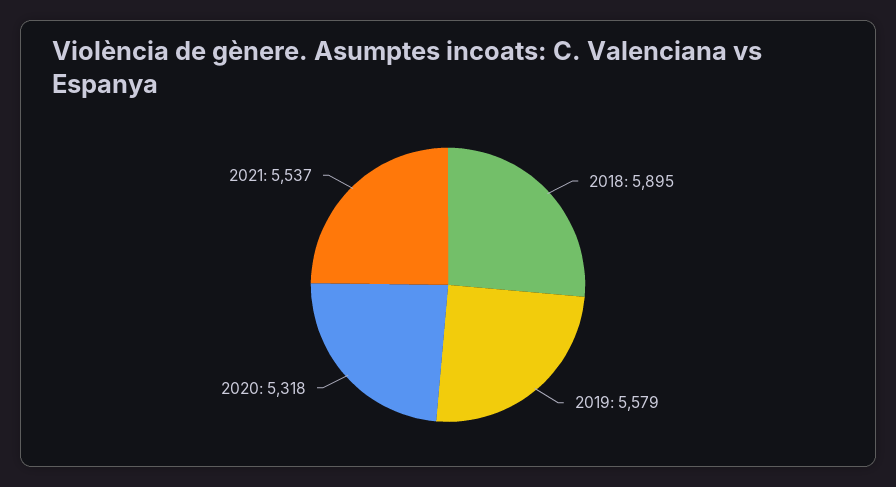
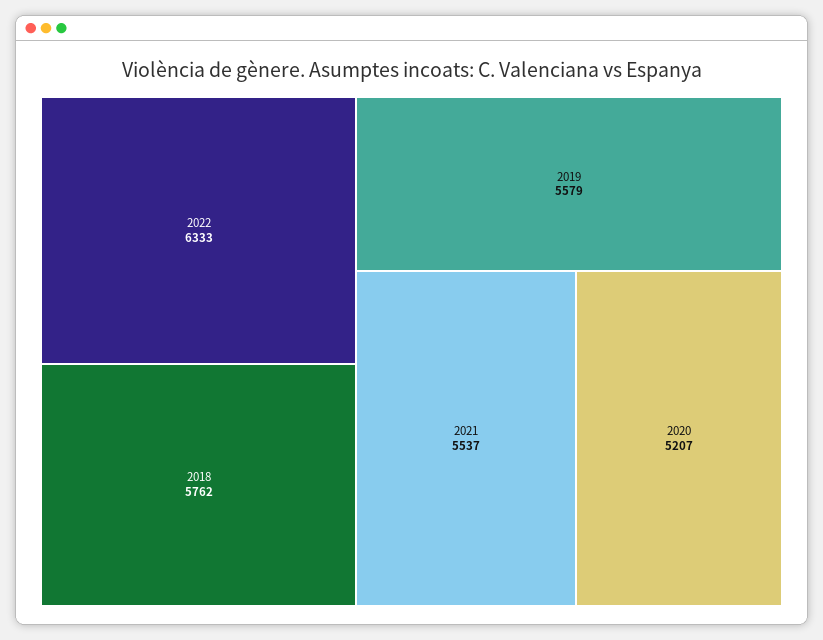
2018: 5895 -> 5762
2020: 5318 -> 5207
2022: none -> 6333

